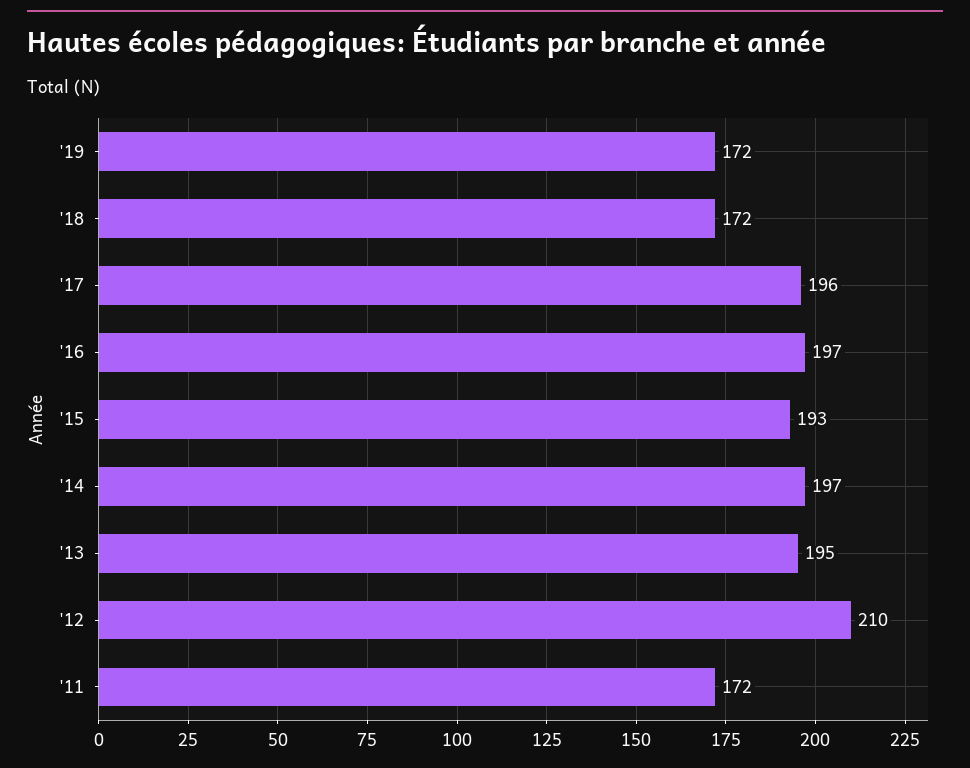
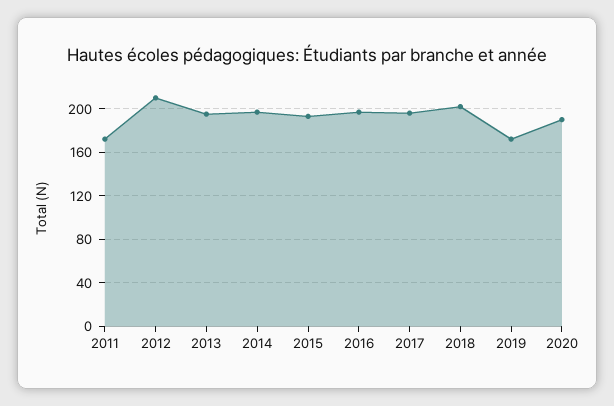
'18: 172 -> 200
2020: none -> 190

